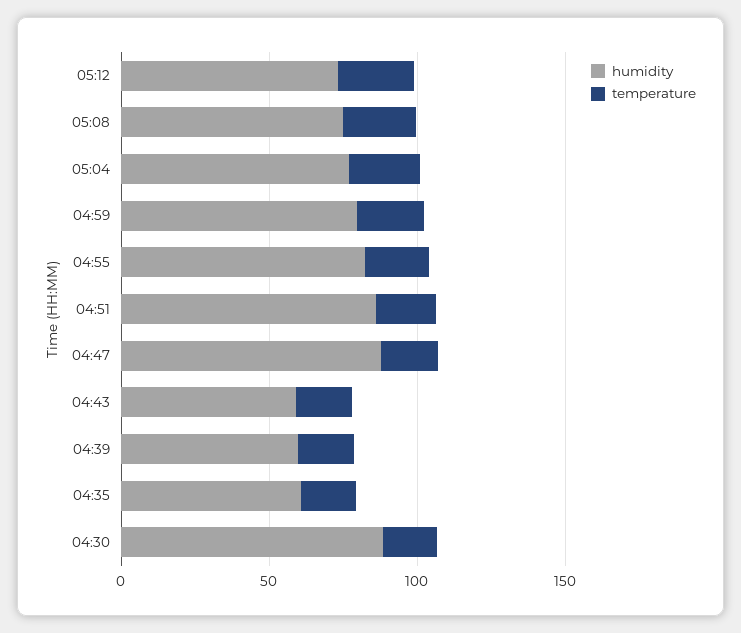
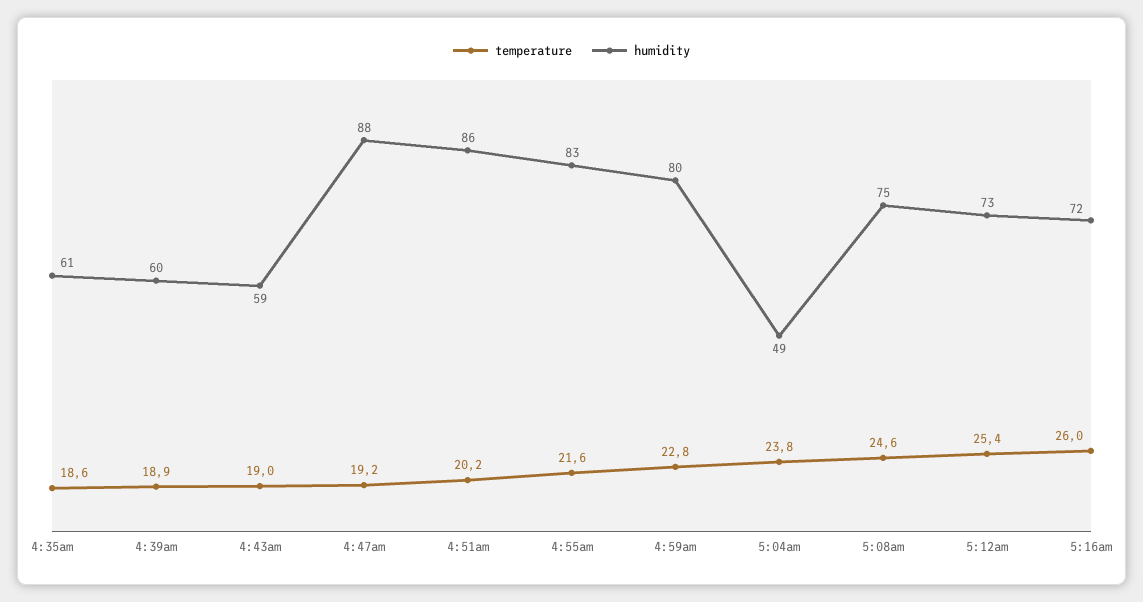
humidity, 05:04: 80 -> 49
humidity, 04:30: 90 -> none
temperature, 04:30: 20 -> none
temperature, 5:16am: none -> 26
humidity, 5:16am: none -> 72

